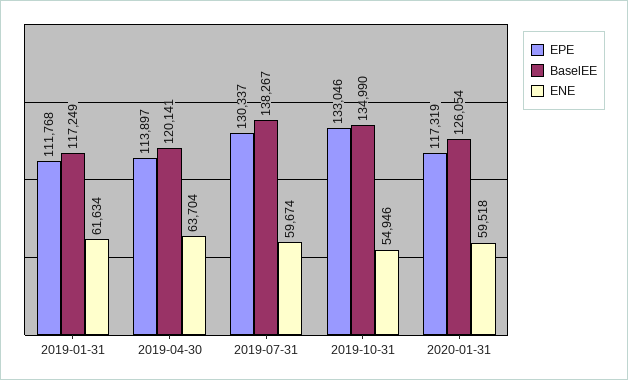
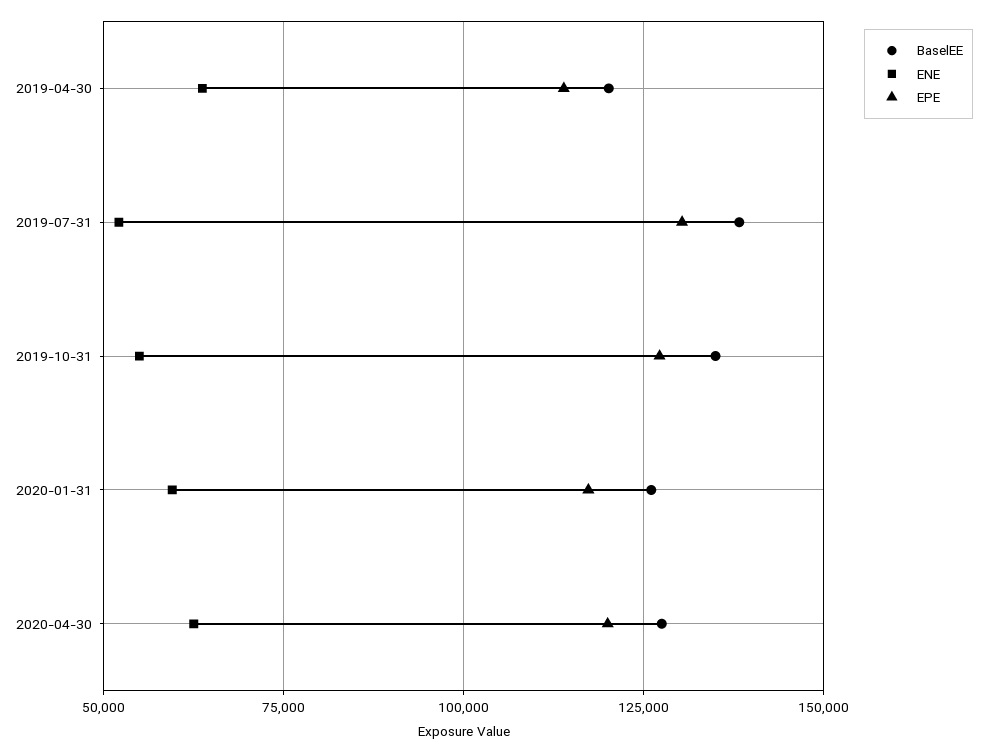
EPE, 2019-01-31: 111768 -> none
BaselEE, 2019-01-31: 117249 -> none
ENE, 2019-01-31: 61634 -> none
ENE, 2019-07-31: 59674 -> 52500
EPE, 2019-10-31: 133046 -> 127500
BaselEE, 2020-04-30: none -> 127500
ENE, 2020-04-30: none -> 62500
EPE, 2020-04-30: none -> 120000

